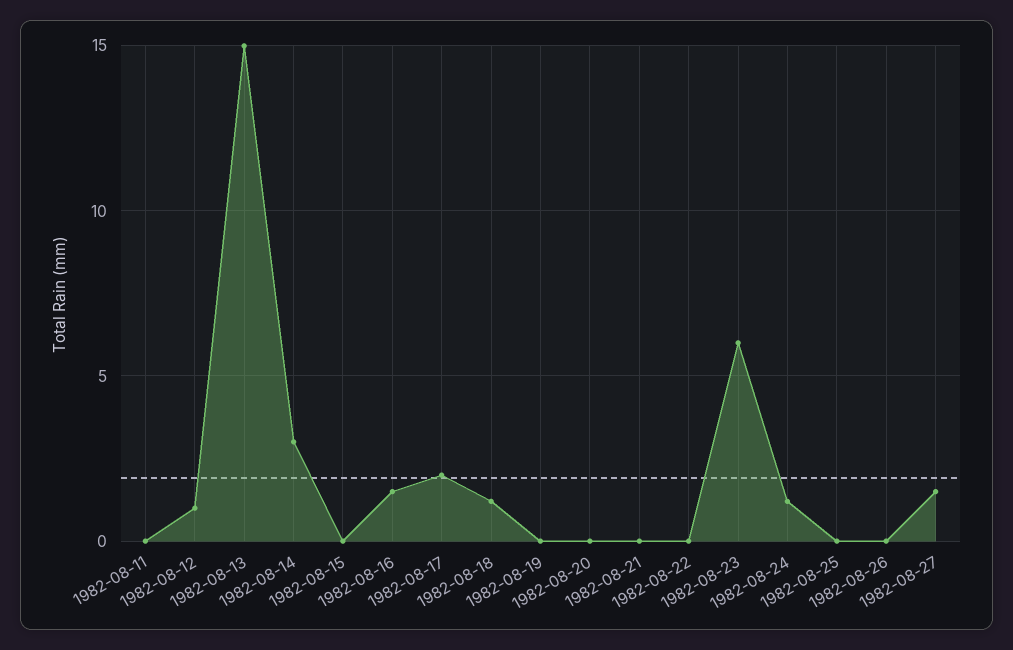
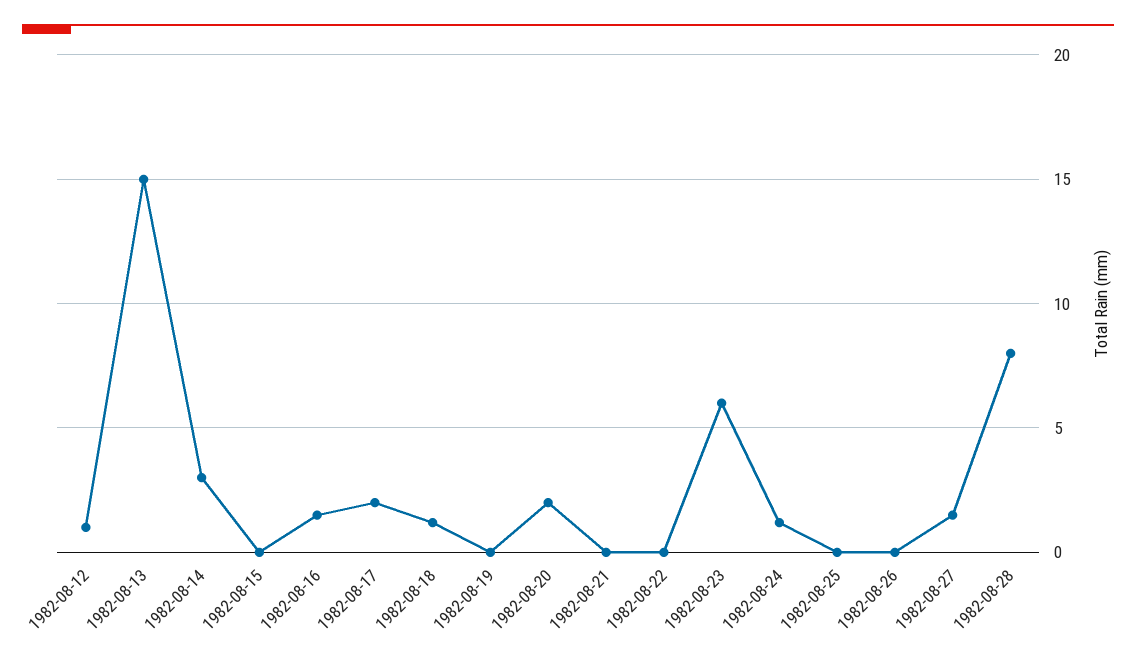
1982-08-11: 0 -> none
1982-08-20: 0 -> 2
1982-08-28: none -> 8

